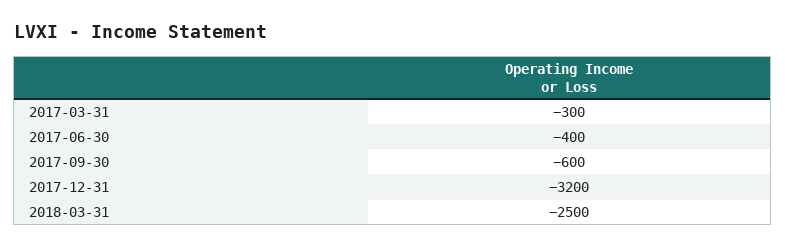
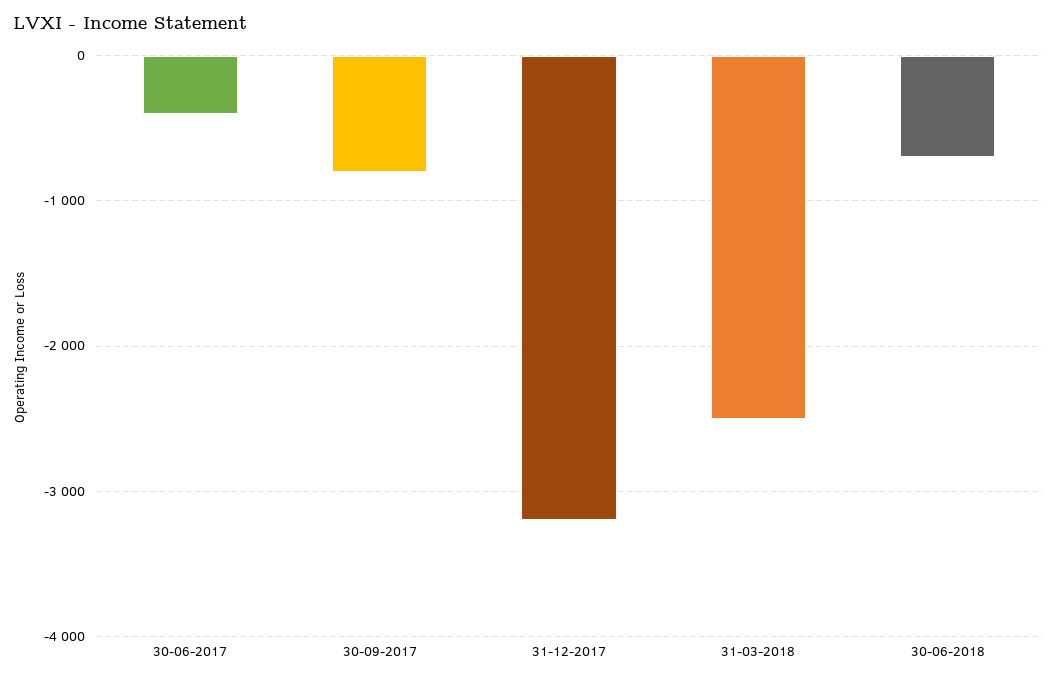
2017-03-31: -300 -> none
2017-09-30: -600 -> -800
30-06-2018: none -> -700

